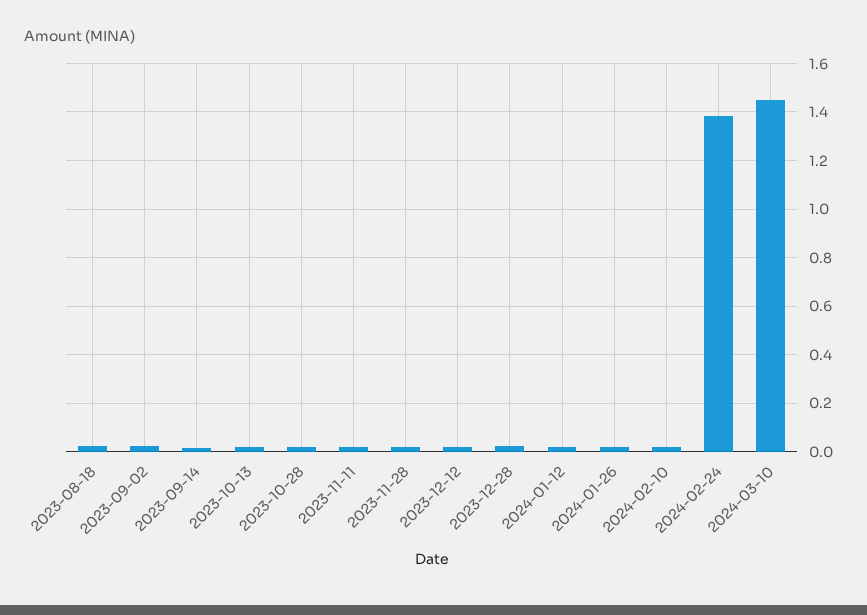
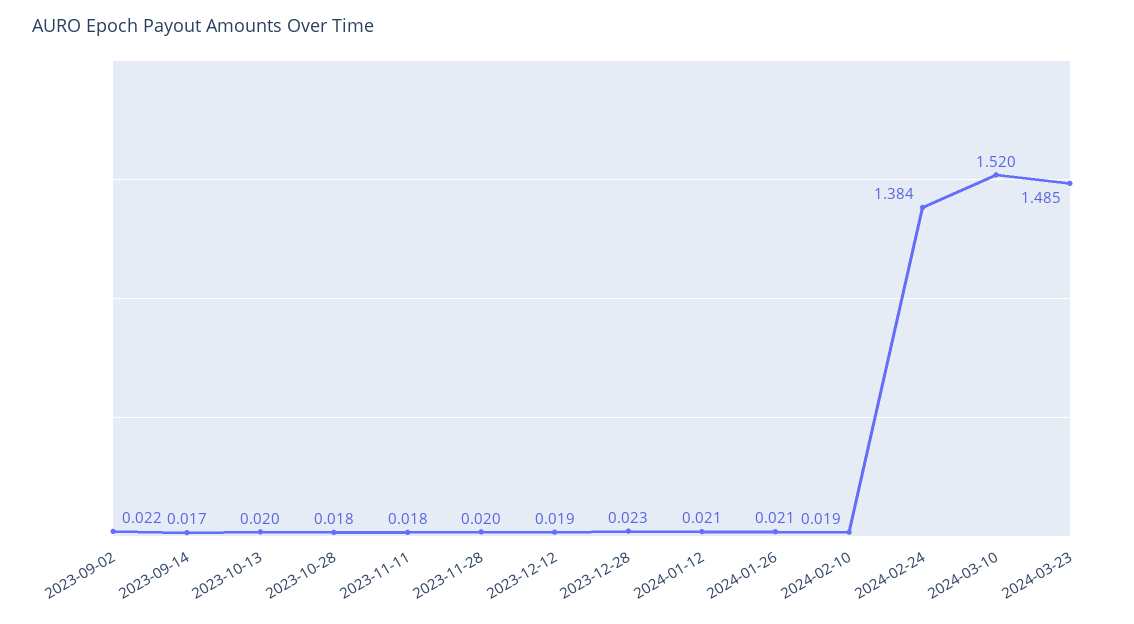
2023-08-18: 0.025 -> none
2024-03-10: 1.45 -> 1.52
2024-03-23: none -> 1.485

